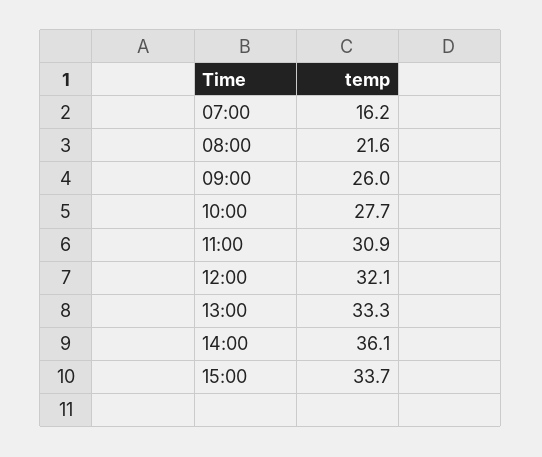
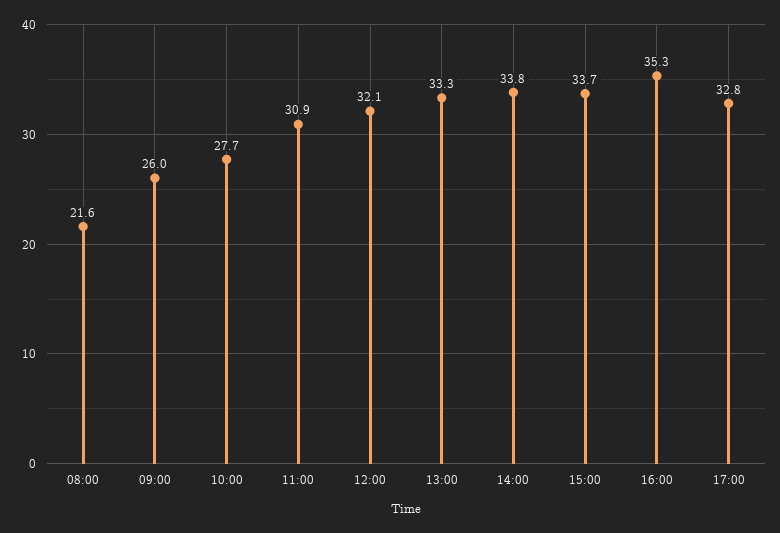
07:00: 16.2 -> none
14:00: 36.1 -> 33.8
16:00: none -> 35.3
17:00: none -> 32.8

